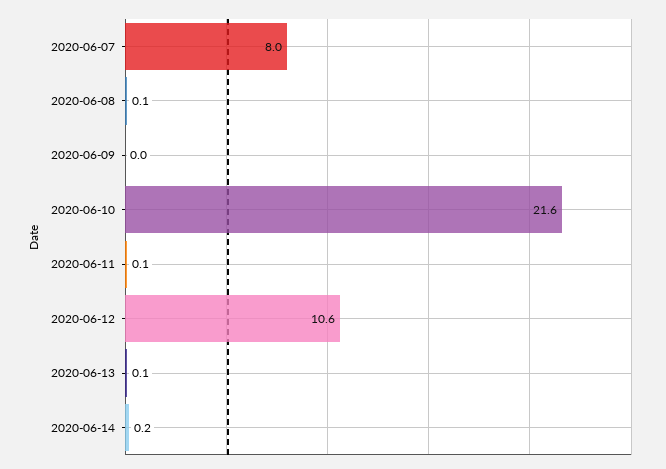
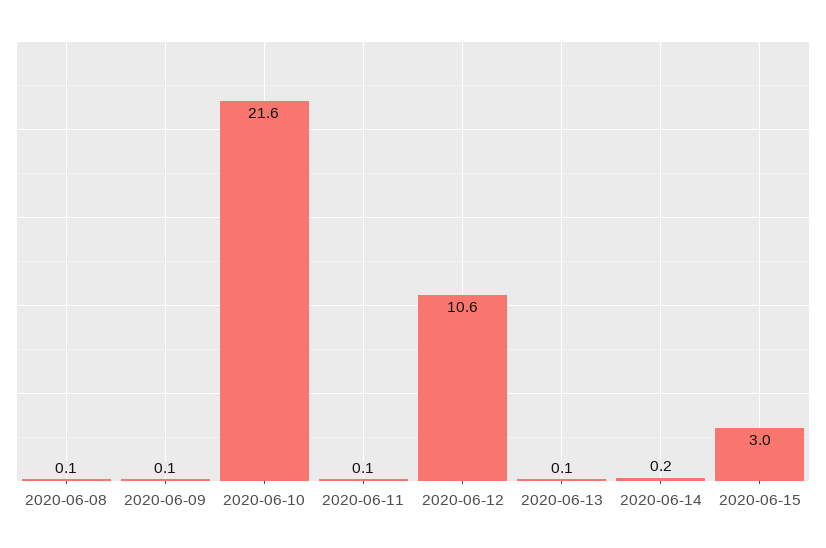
2020-06-07: 8 -> none
2020-06-09: 0 -> 0.1
2020-06-15: none -> 3

